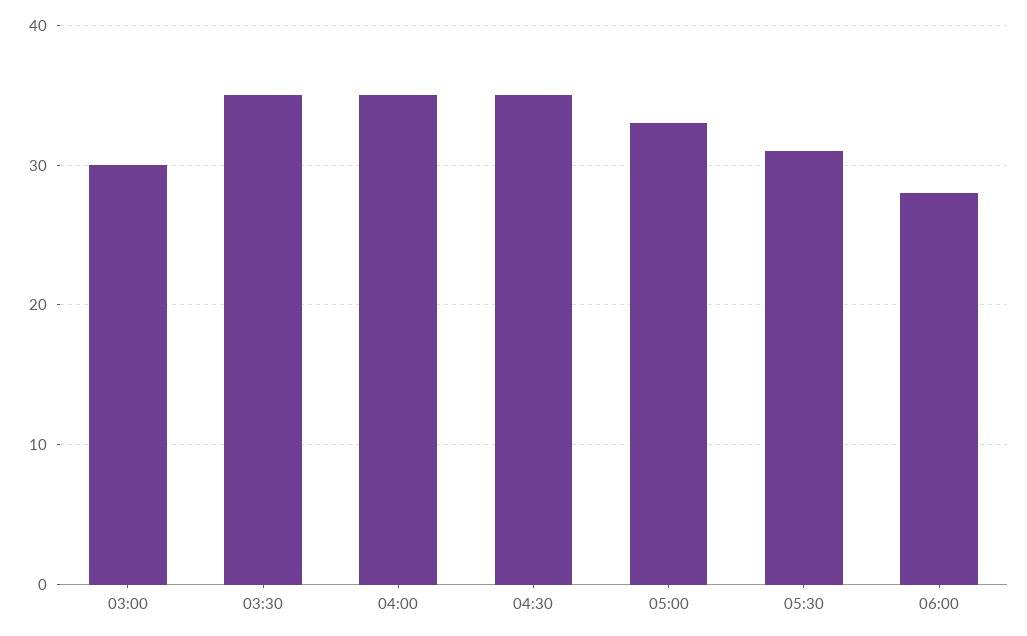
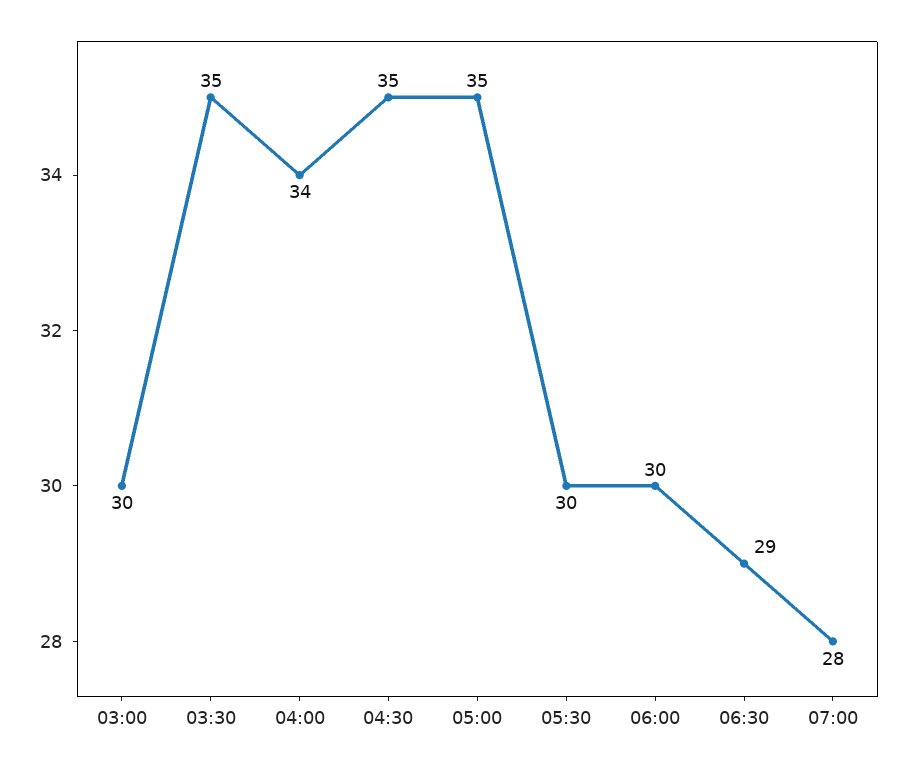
04:00: 35 -> 34
05:00: 33 -> 35
05:30: 31 -> 30
06:00: 28 -> 30
06:30: none -> 29
07:00: none -> 28

